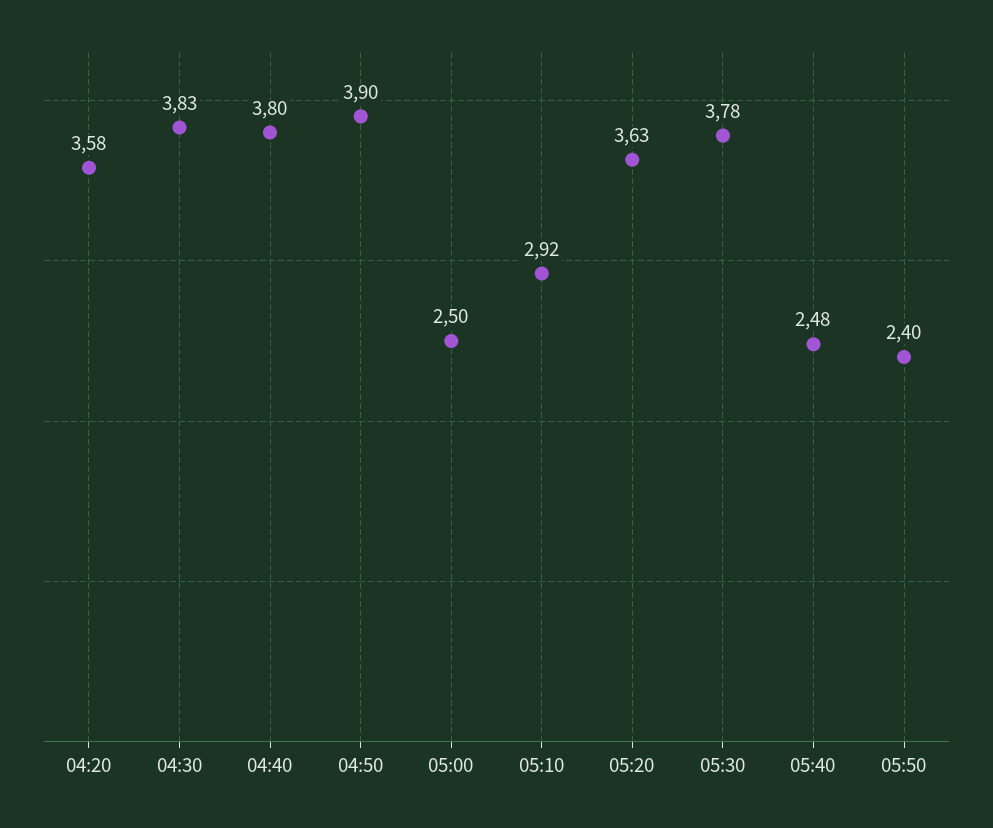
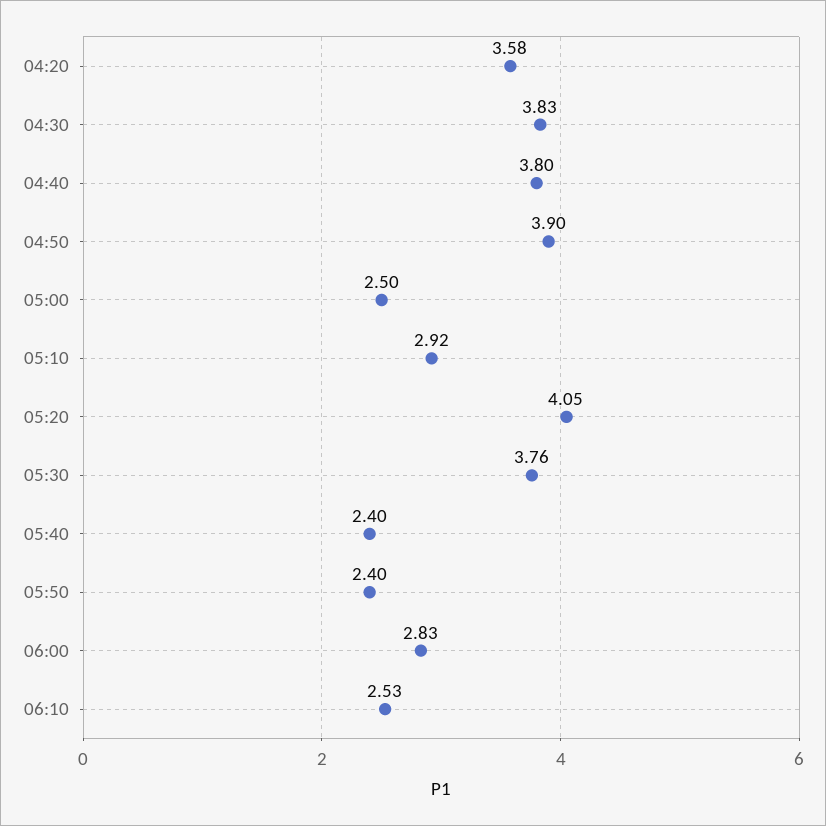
05:20: 3.63 -> 4.05
05:30: 3.78 -> 3.76
05:40: 2.48 -> 2.4
06:00: none -> 2.83
06:10: none -> 2.53

